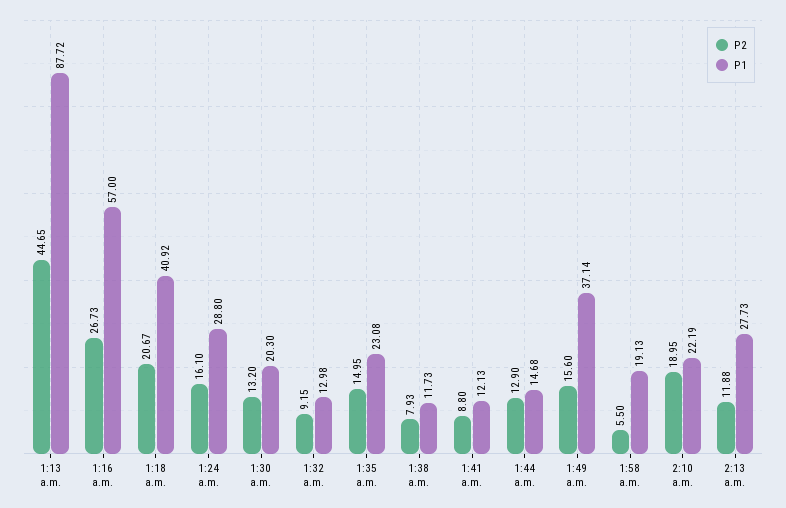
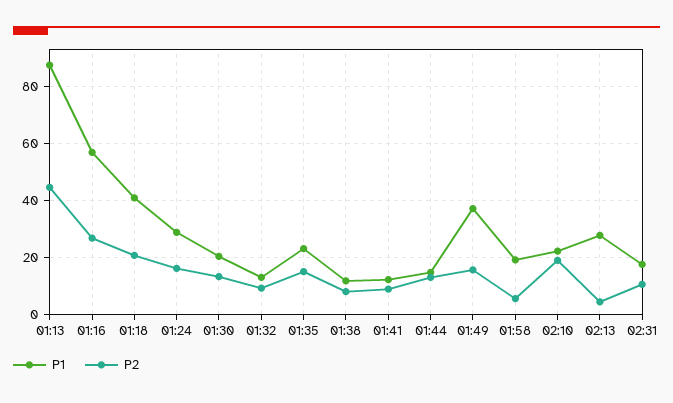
P2, 2:13 a.m.: 11.88 -> 5
P1, 02:31: none -> 17.5
P2, 02:31: none -> 10

